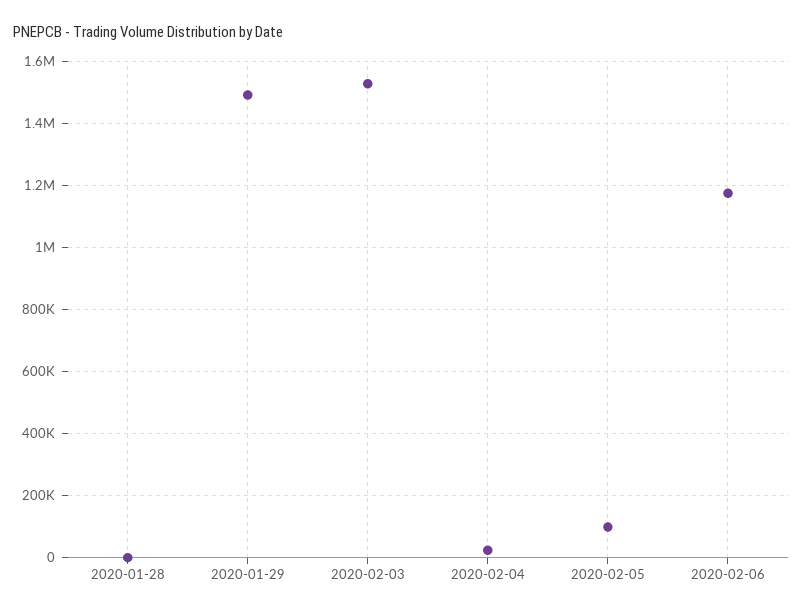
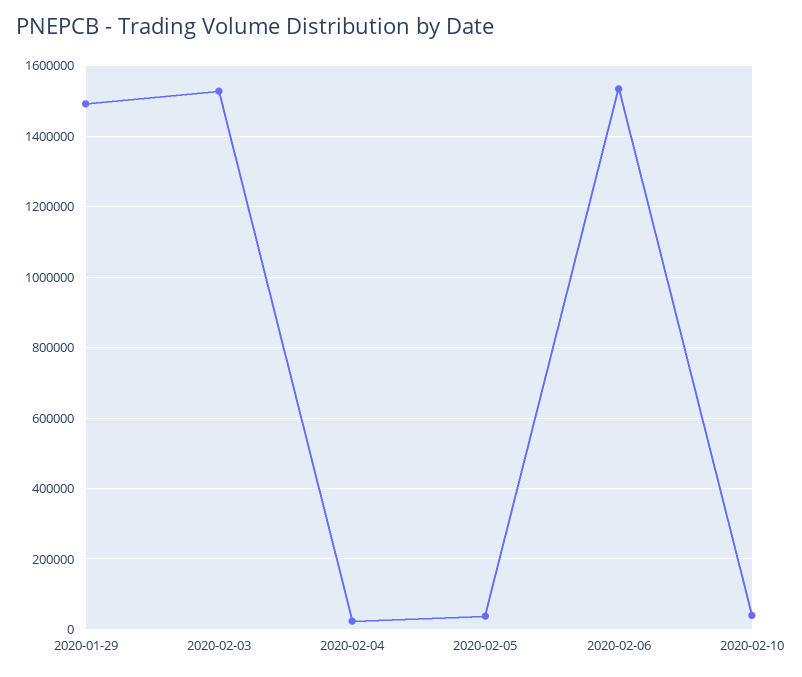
2020-01-28: 0 -> none
2020-02-05: 100000 -> 40000
2020-02-06: 1180000 -> 1540000
2020-02-10: none -> 40000

